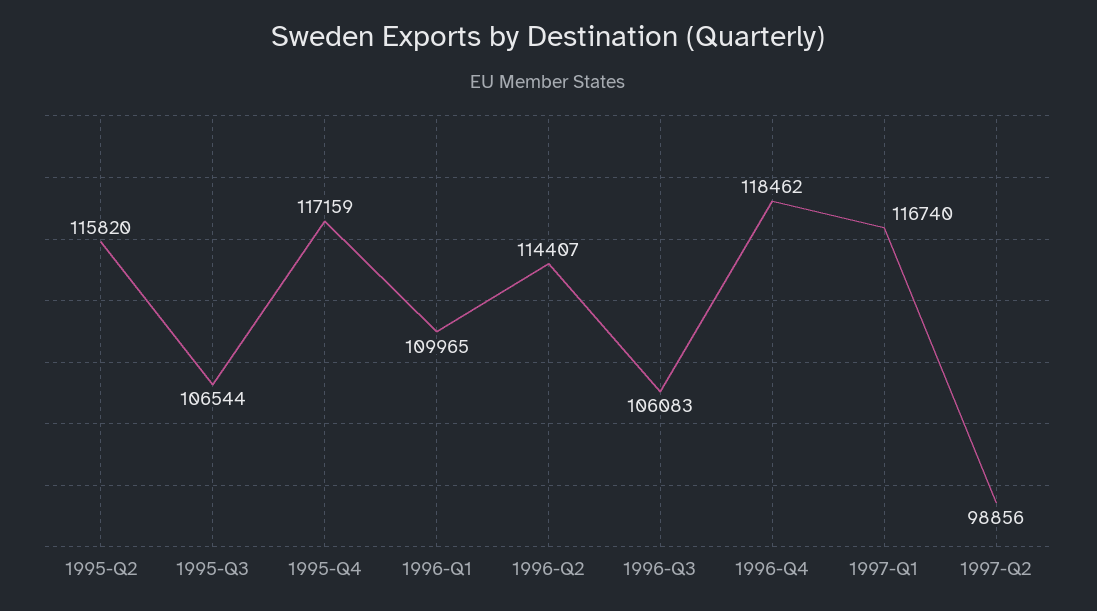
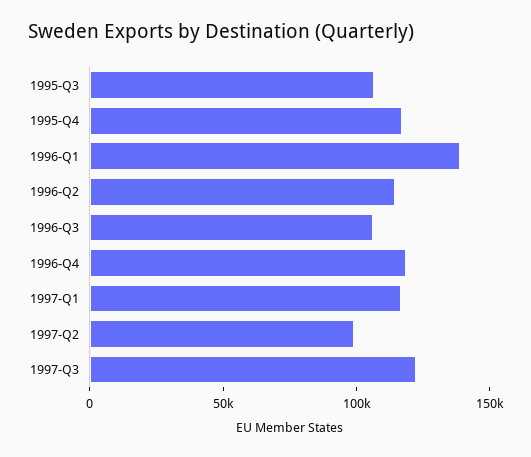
1995-Q2: 115820 -> none
1996-Q1: 109965 -> 140000
1997-Q3: none -> 120000

